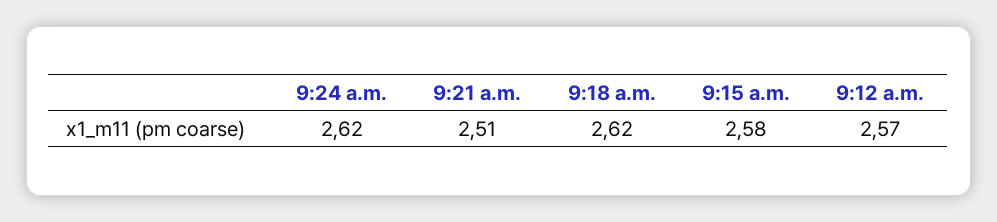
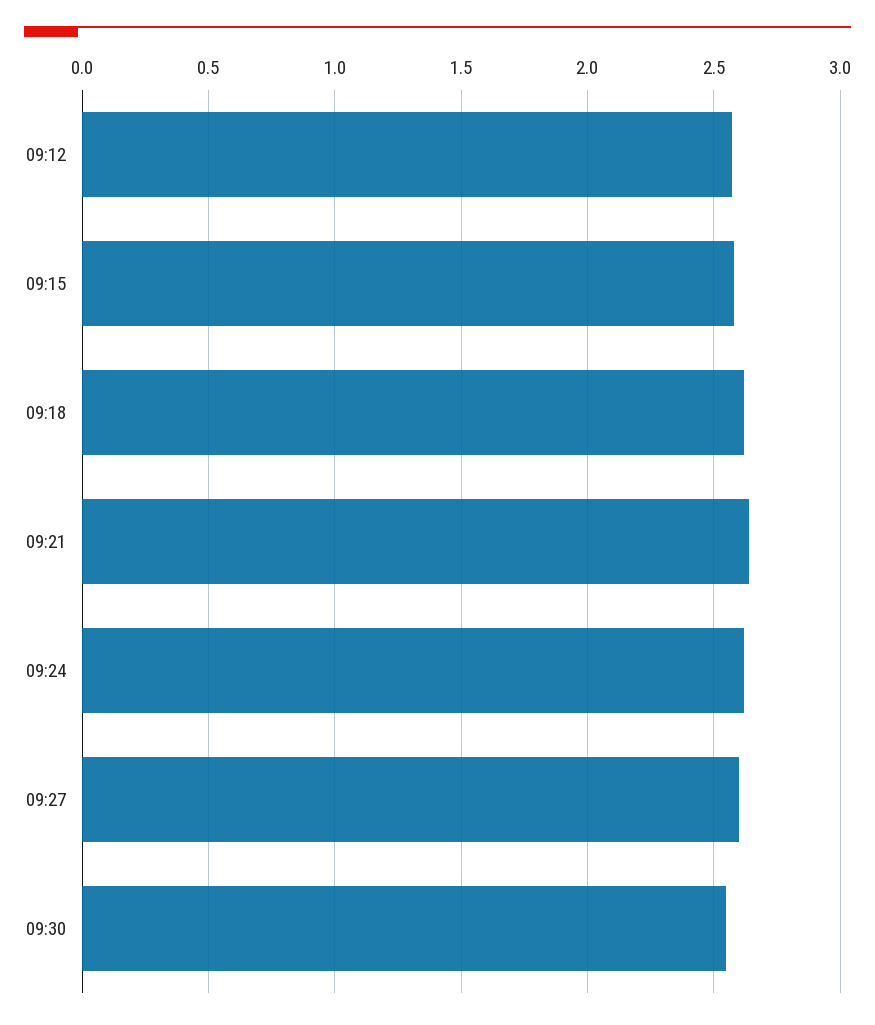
9:21 a.m.: 2.51 -> 2.65
09:27: none -> 2.6
09:30: none -> 2.55

